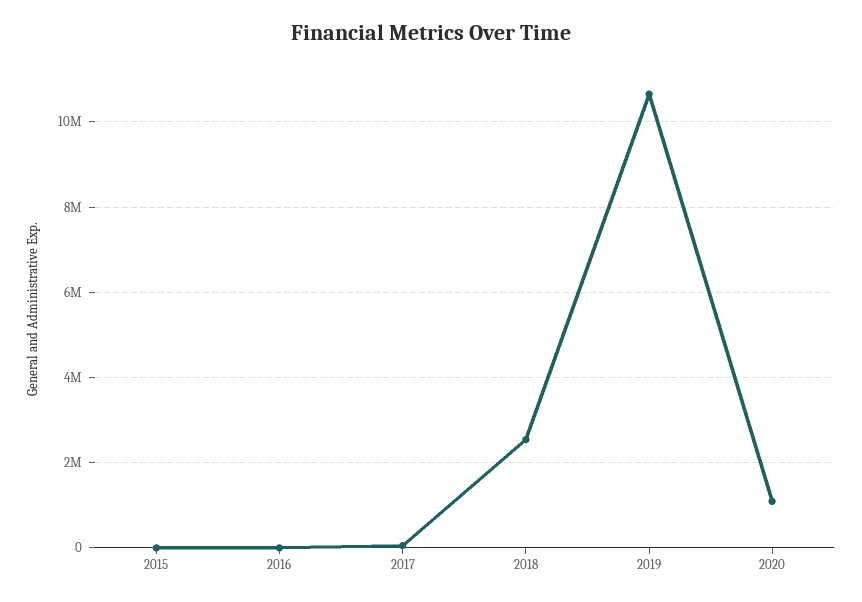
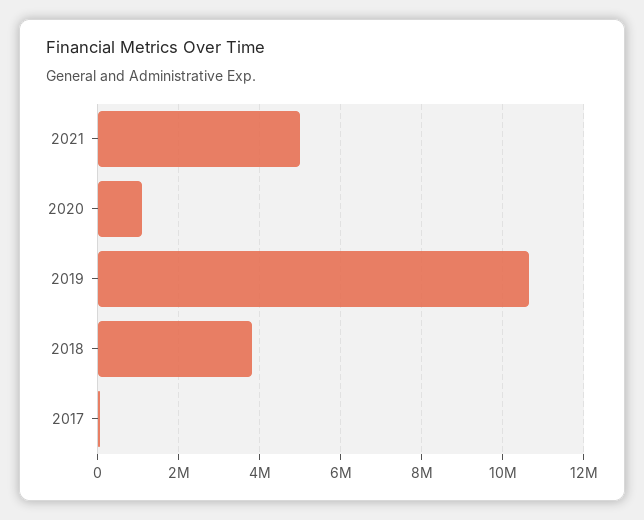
2015: 0 -> none
2016: 0 -> none
2018: 2600000 -> 3800000
2021: none -> 5000000

